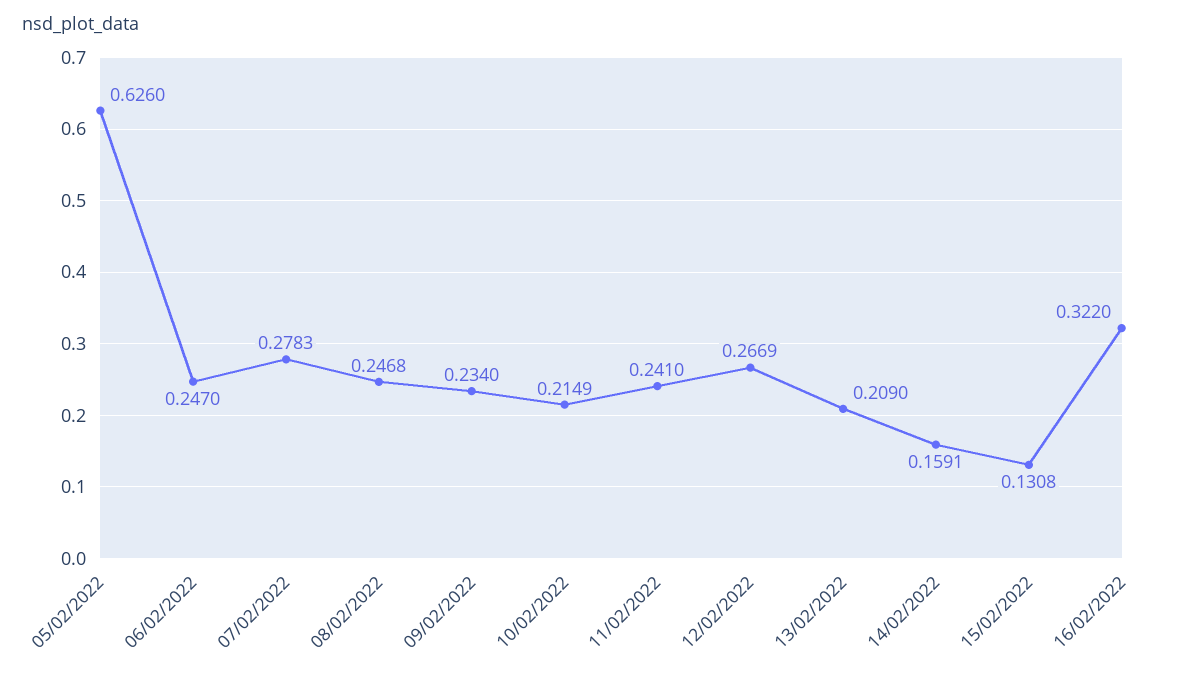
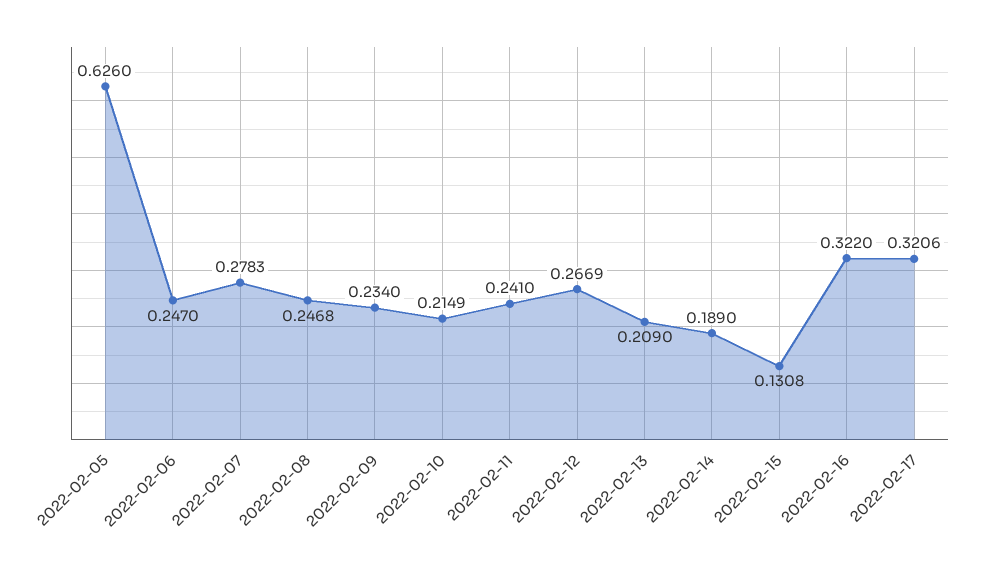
14/02/2022: 0.1591 -> 0.189
2022-02-17: none -> 0.3206

